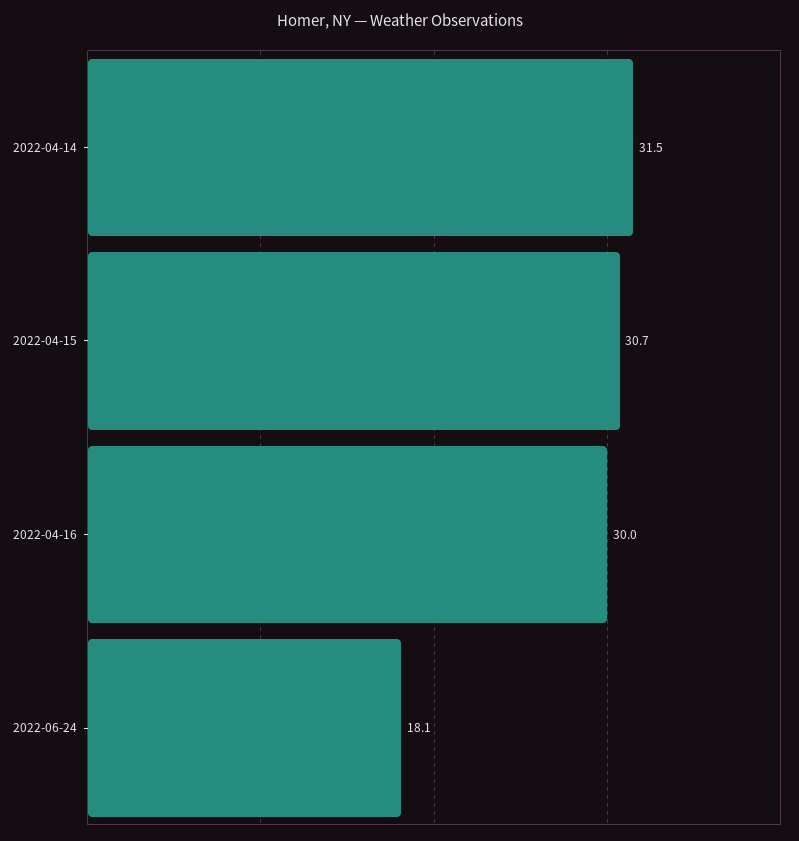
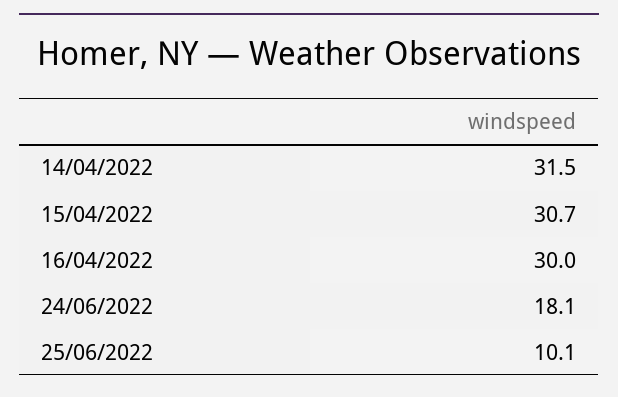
25/06/2022: none -> 10.1

